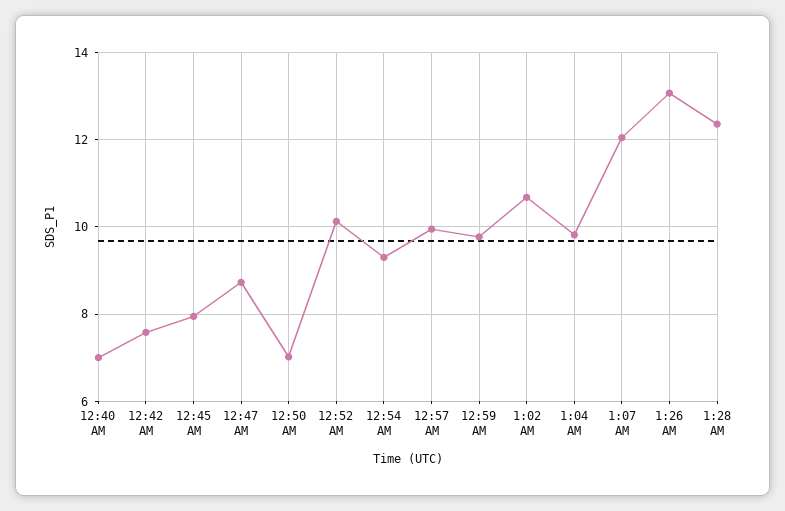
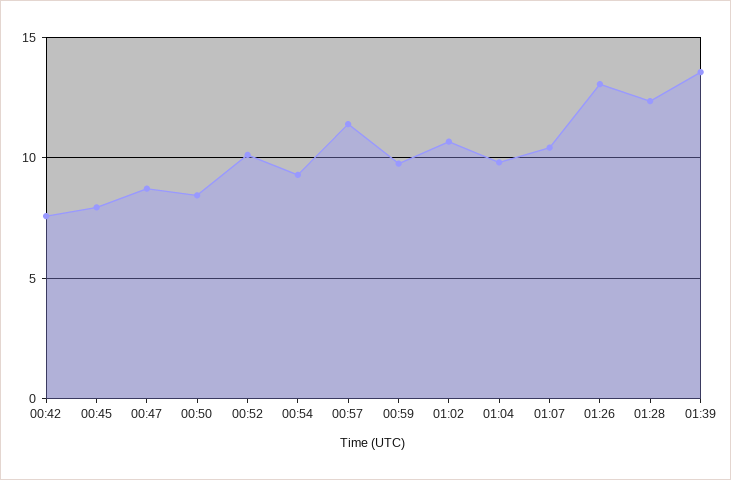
12:40 AM: 7 -> none
12:50 AM: 7 -> 8.5
12:57 AM: 10 -> 11.5
1:07 AM: 12 -> 10.5
01:39: none -> 13.5

